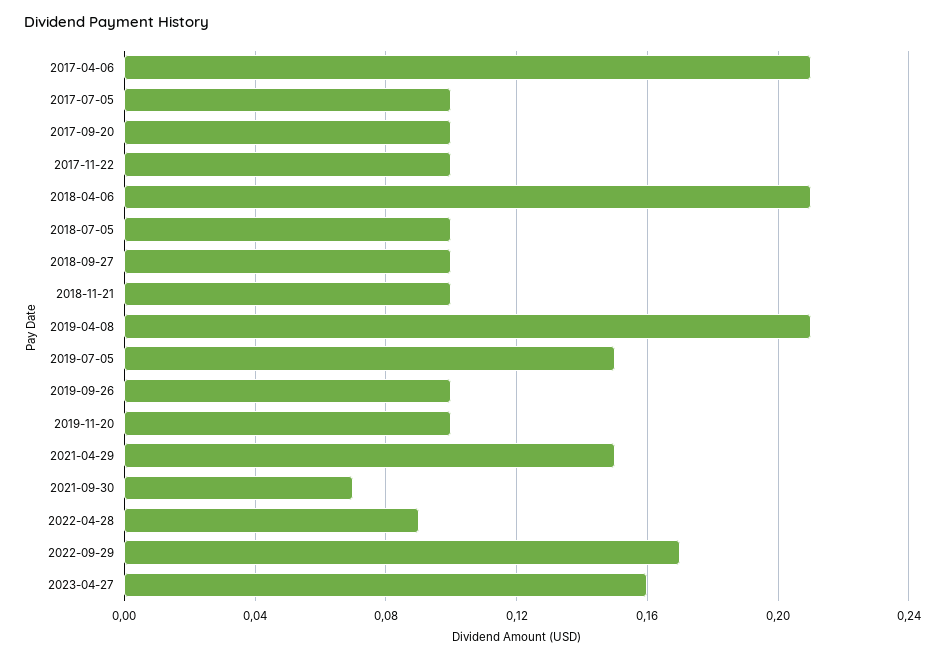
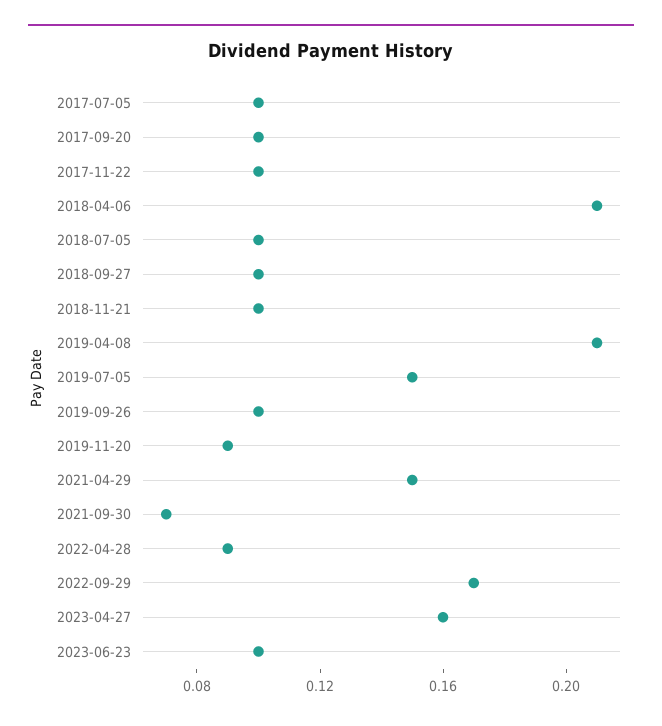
2017-04-06: 0.21 -> none
2019-11-20: 0.1 -> 0.09
2023-06-23: none -> 0.1

